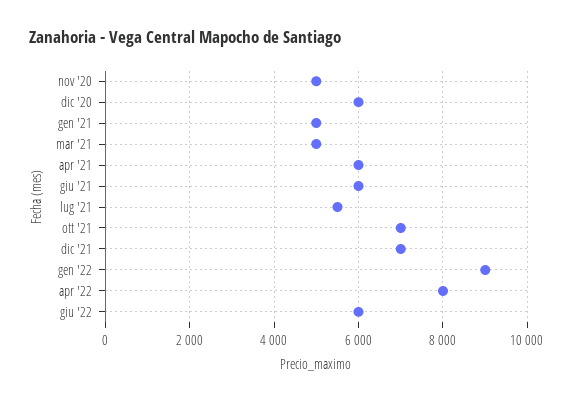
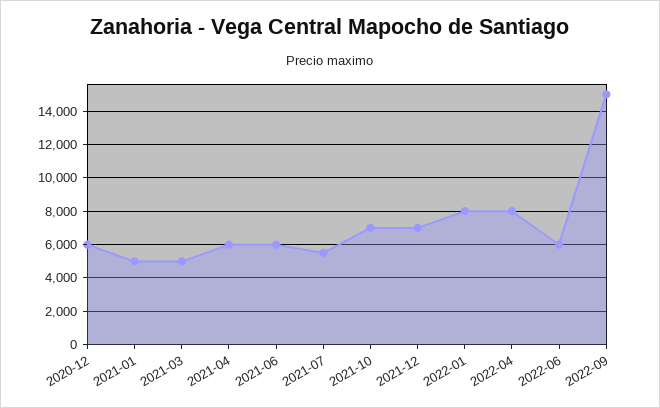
nov '20: 5000 -> none
gen '22: 9000 -> 8000
2022-09: none -> 15000

